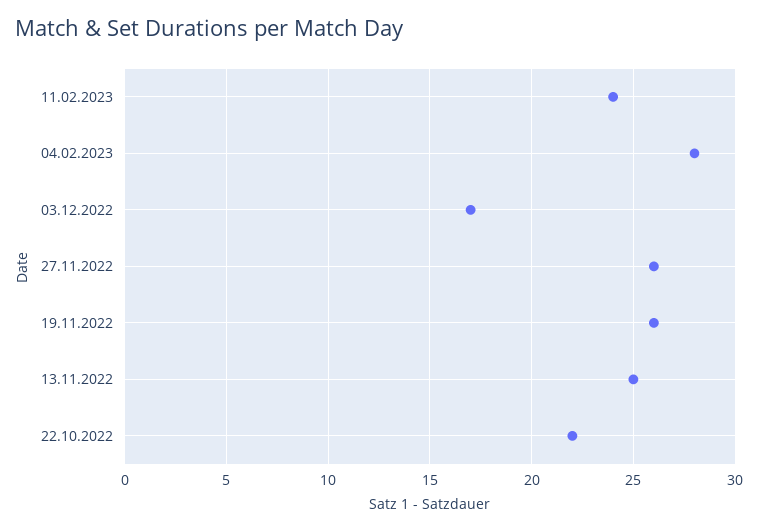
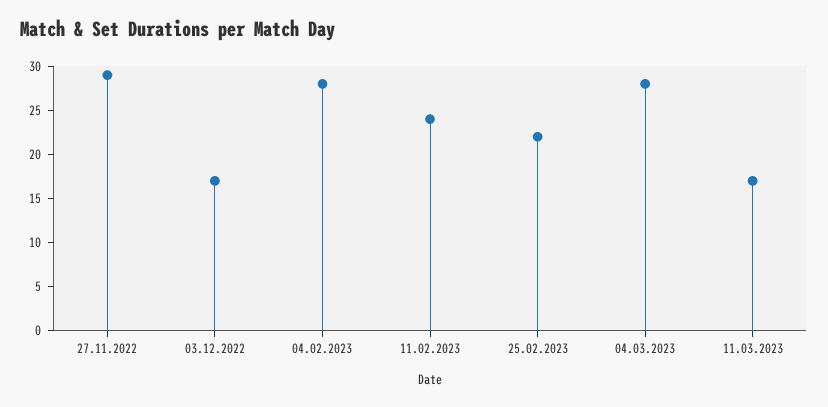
27.11.2022: 26 -> 29
19.11.2022: 26 -> none
13.11.2022: 25 -> none
22.10.2022: 22 -> none
25.02.2023: none -> 22
04.03.2023: none -> 28
11.03.2023: none -> 17

